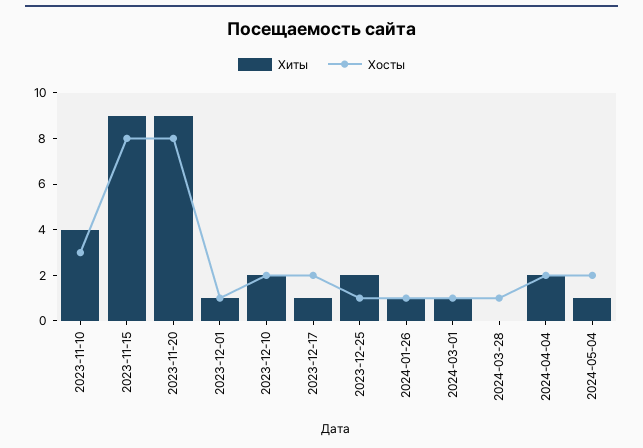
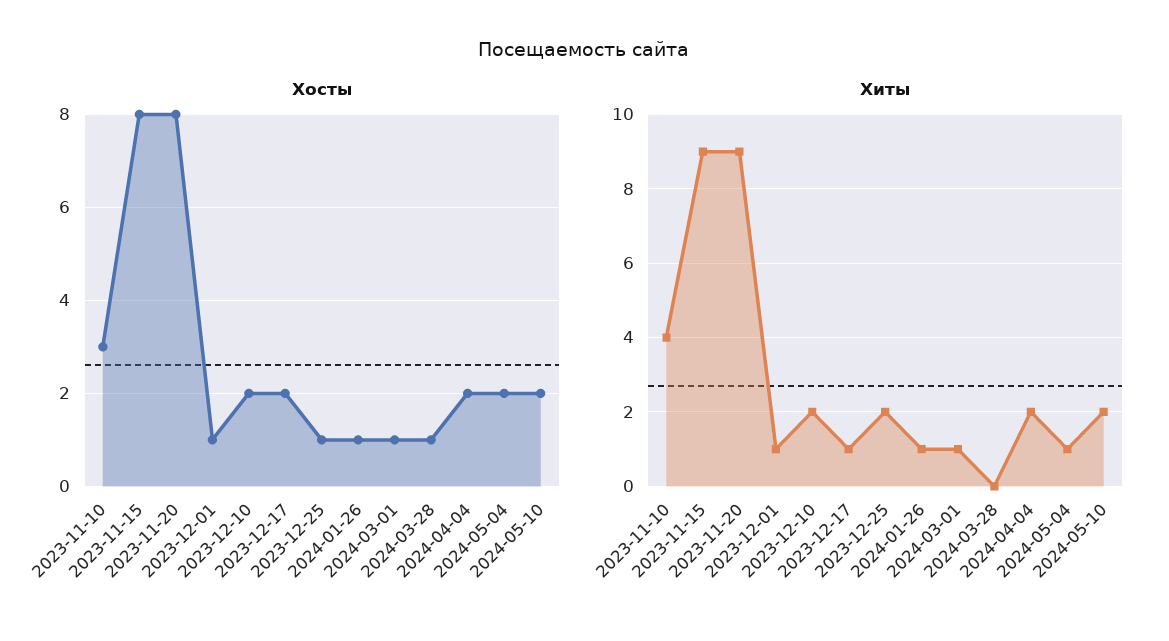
Хосты, 2024-05-10: none -> 2
Хиты, 2024-05-10: none -> 2

